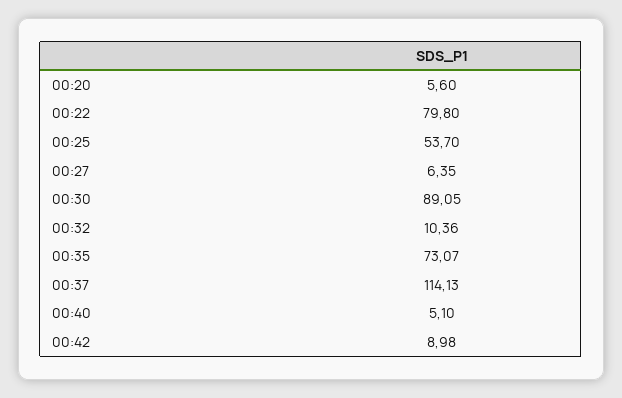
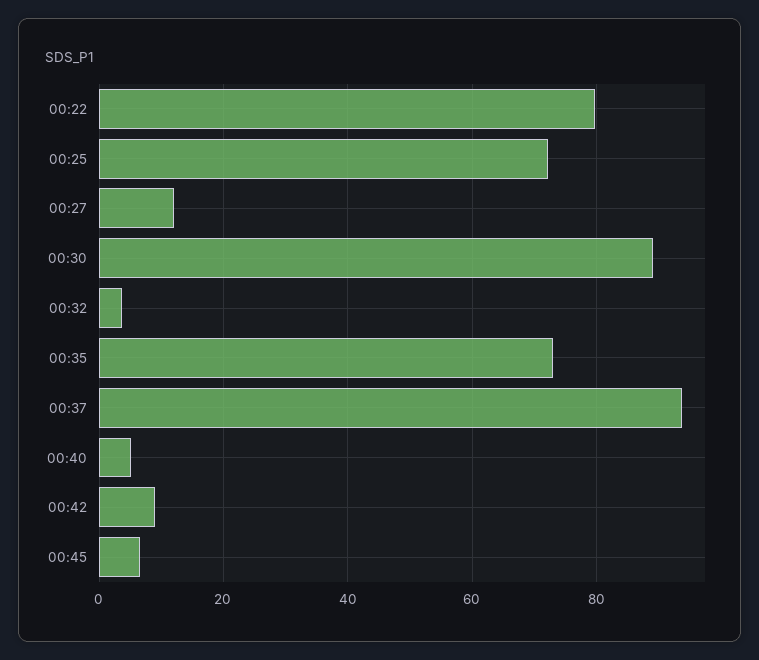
00:20: 5.6 -> none
00:25: 53.7 -> 72
00:27: 6.35 -> 12
00:32: 10.36 -> 4
00:37: 114.13 -> 94
00:45: none -> 6

